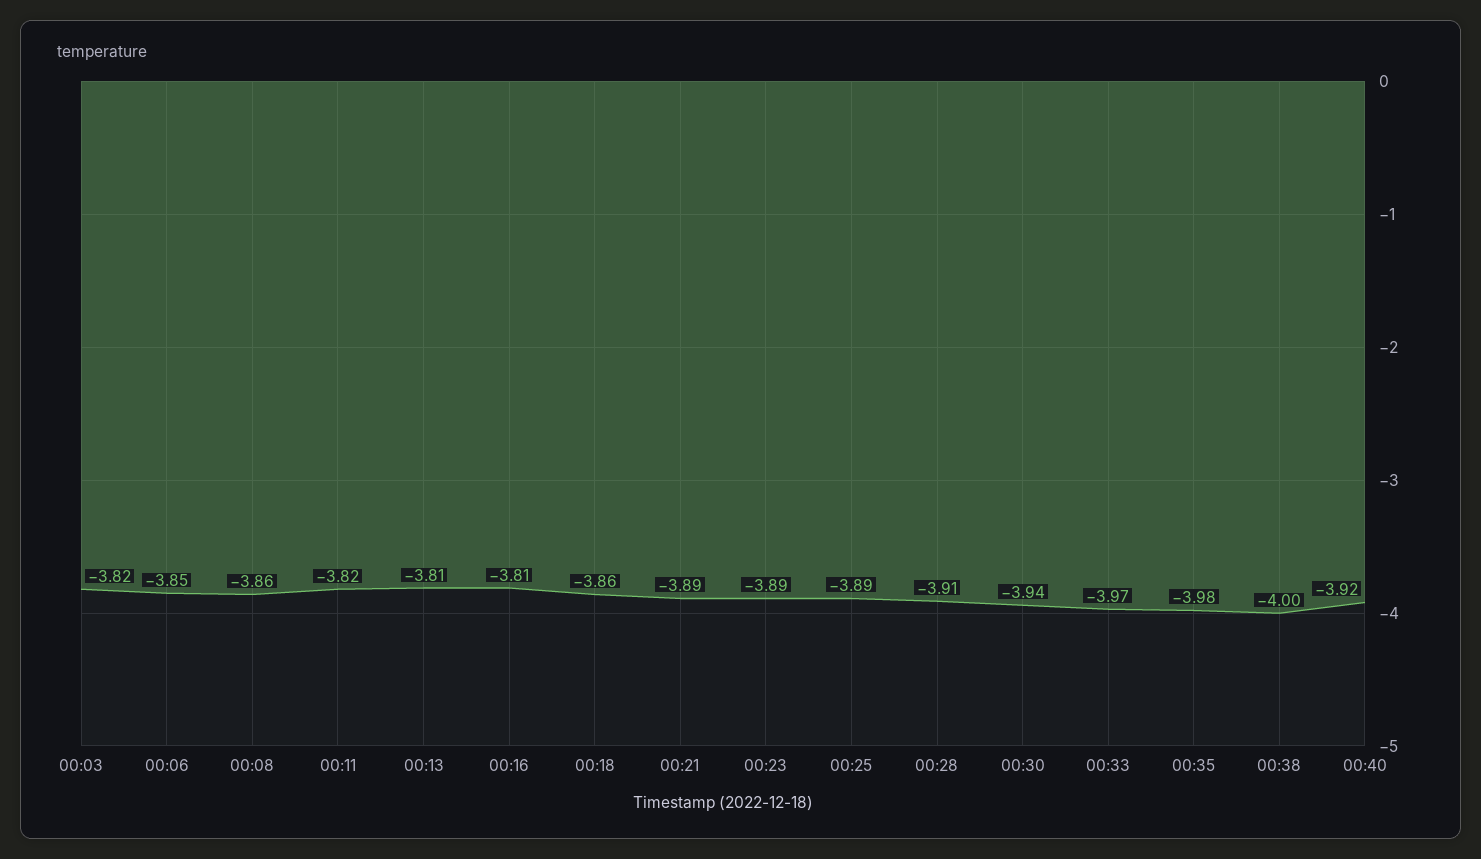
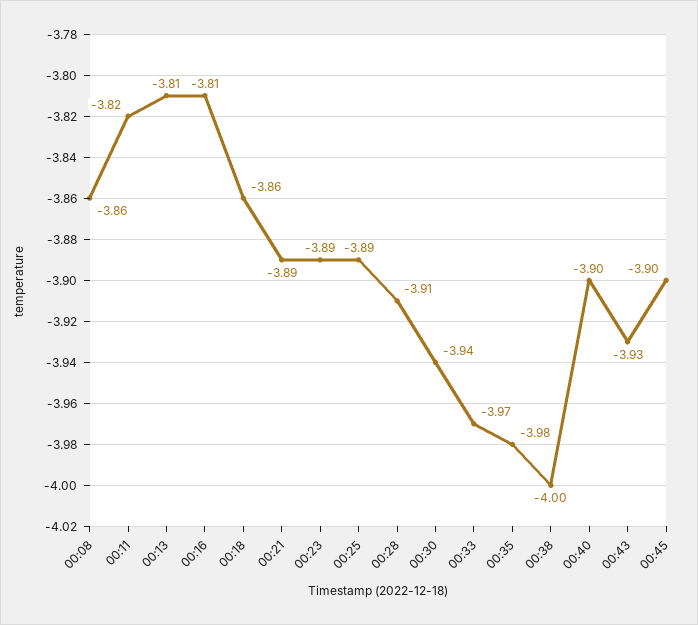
00:03: -3.82 -> none
00:06: -3.85 -> none
00:40: -3.92 -> -3.9
00:43: none -> -3.93
00:45: none -> -3.9

